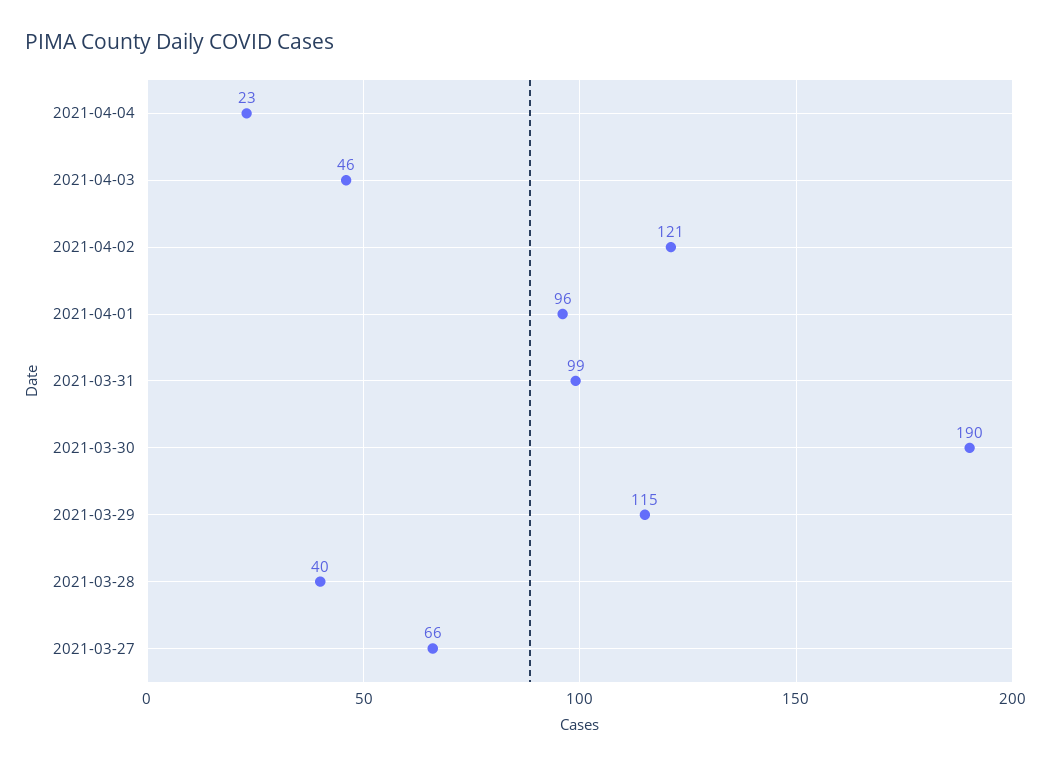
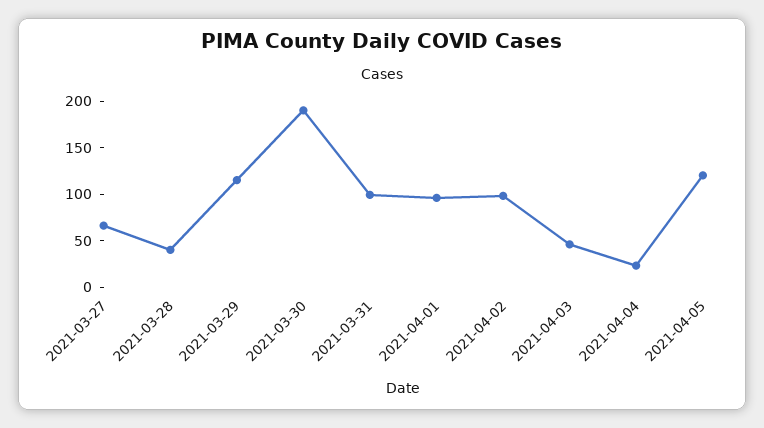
2021-04-02: 121 -> 100
2021-04-05: none -> 120

